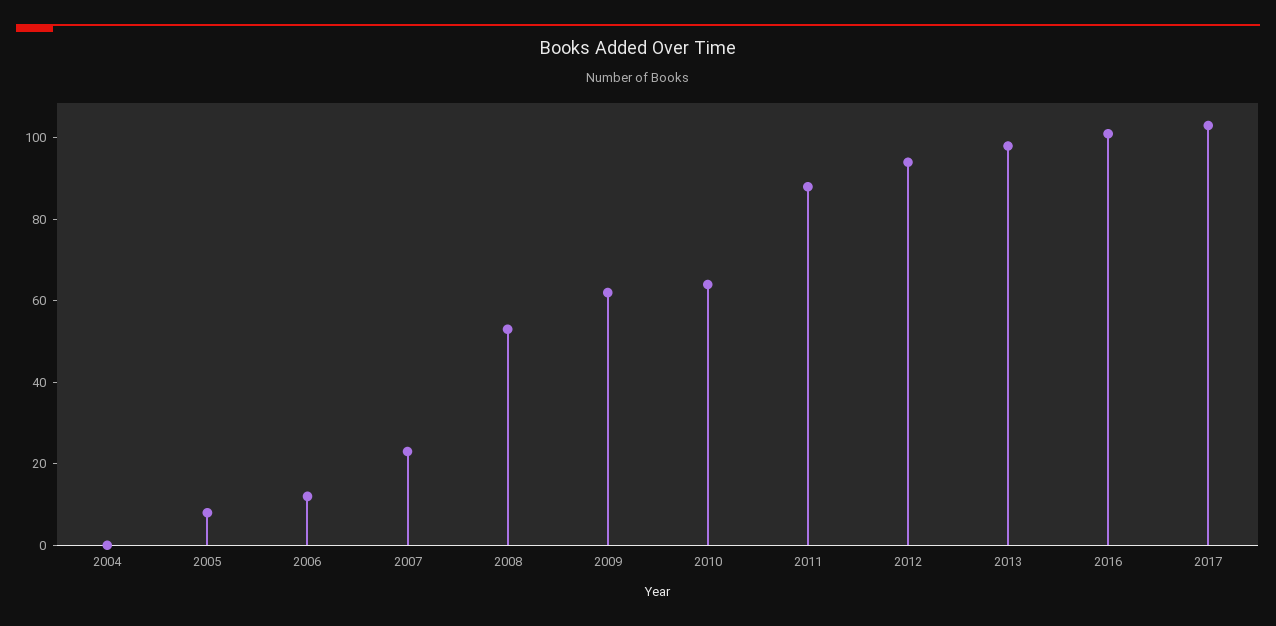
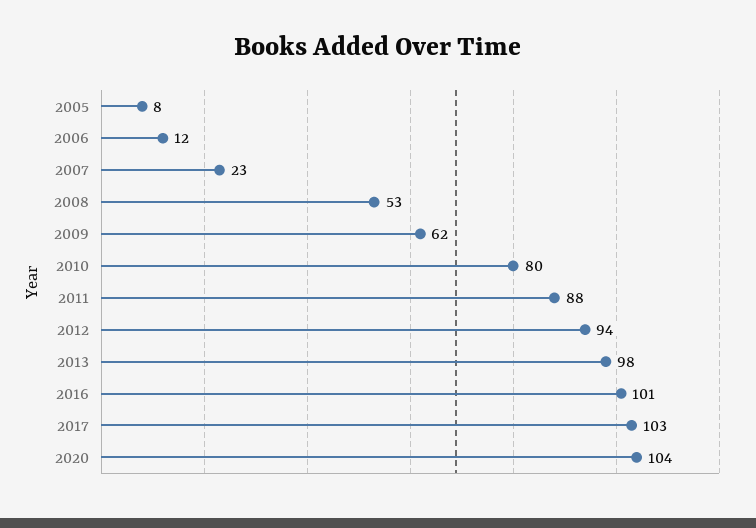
2004: 0 -> none
2010: 65 -> 80
2020: none -> 104

